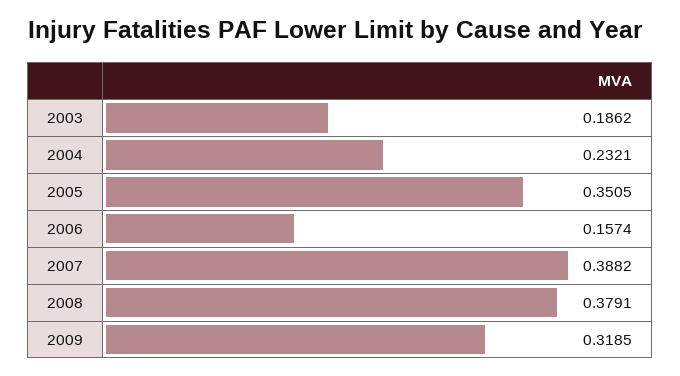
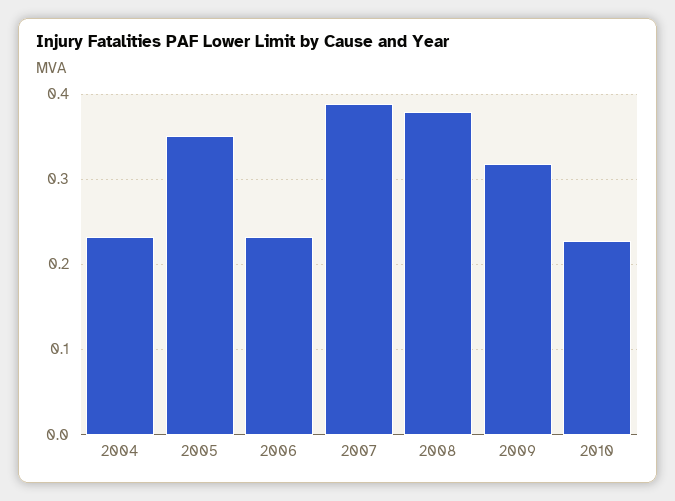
2003: 0.1862 -> none
2006: 0.1574 -> 0.23
2010: none -> 0.23

